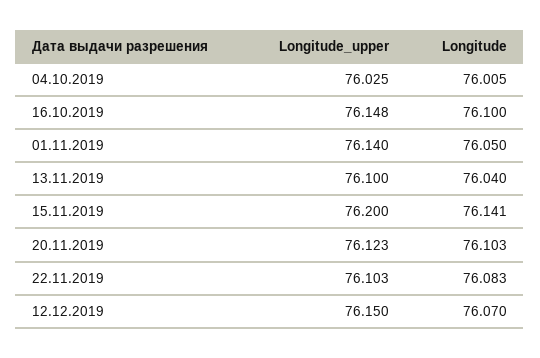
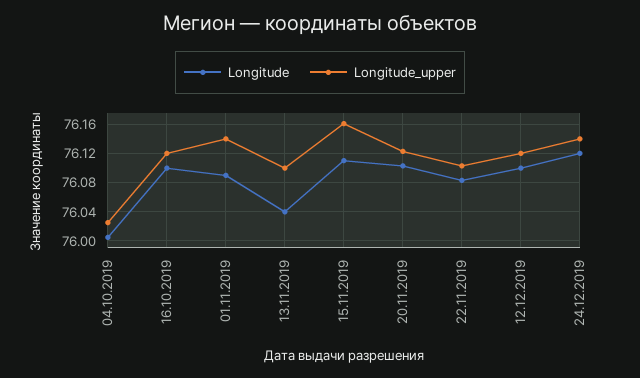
Longitude_upper, 16.10.2019: 76.148 -> 76.12
Longitude, 01.11.2019: 76.05 -> 76.09
Longitude_upper, 15.11.2019: 76.2 -> 76.16
Longitude, 15.11.2019: 76.141 -> 76.11
Longitude_upper, 12.12.2019: 76.15 -> 76.12
Longitude, 12.12.2019: 76.07 -> 76.1
Longitude, 24.12.2019: none -> 76.12
Longitude_upper, 24.12.2019: none -> 76.14

